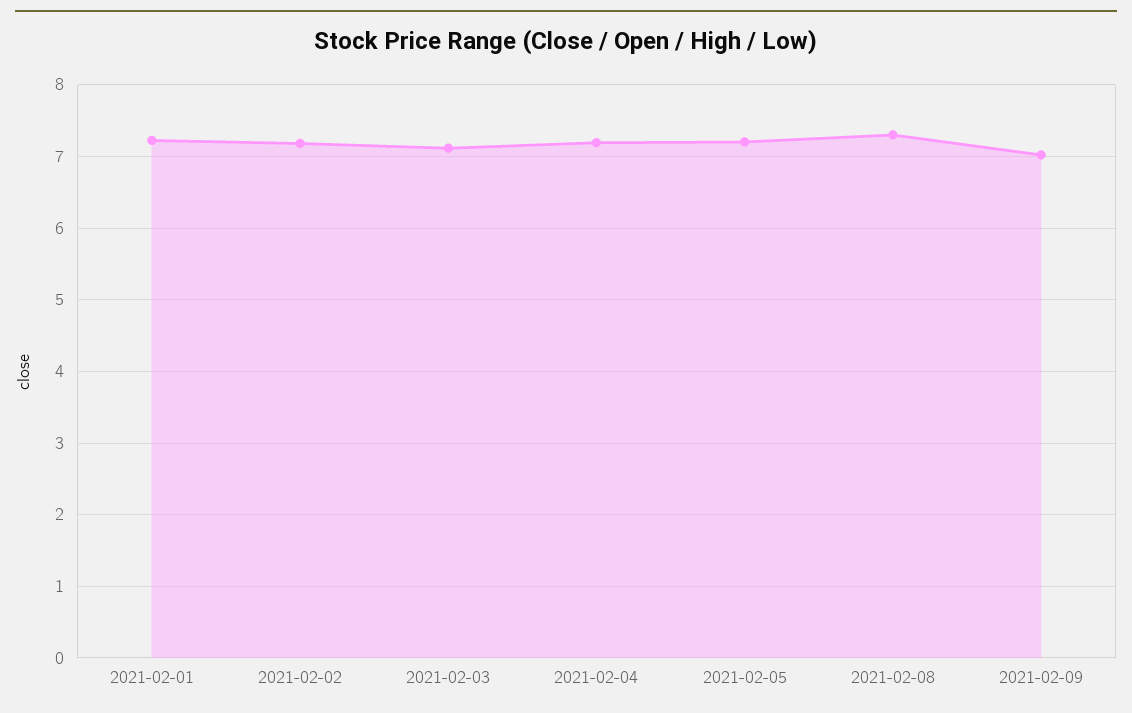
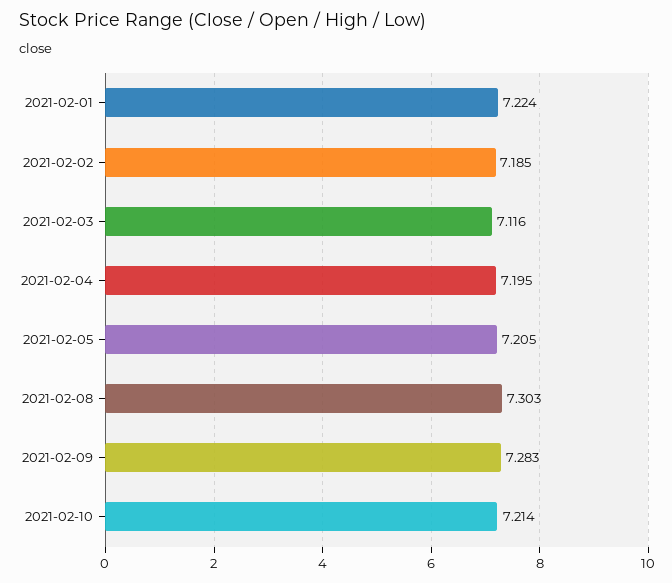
2021-02-09: 7 -> 7.283
2021-02-10: none -> 7.214

